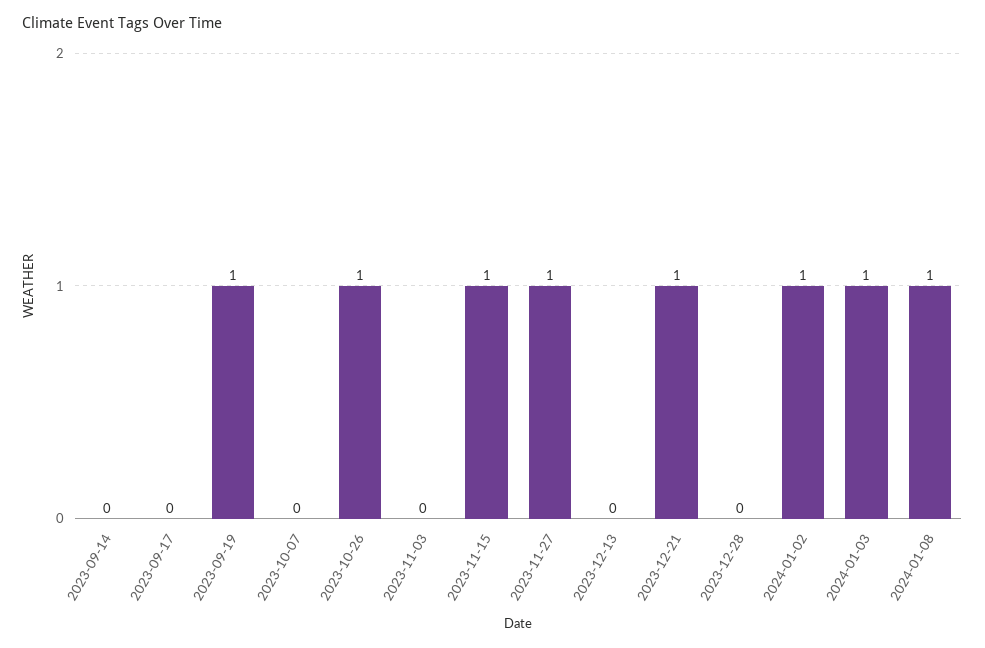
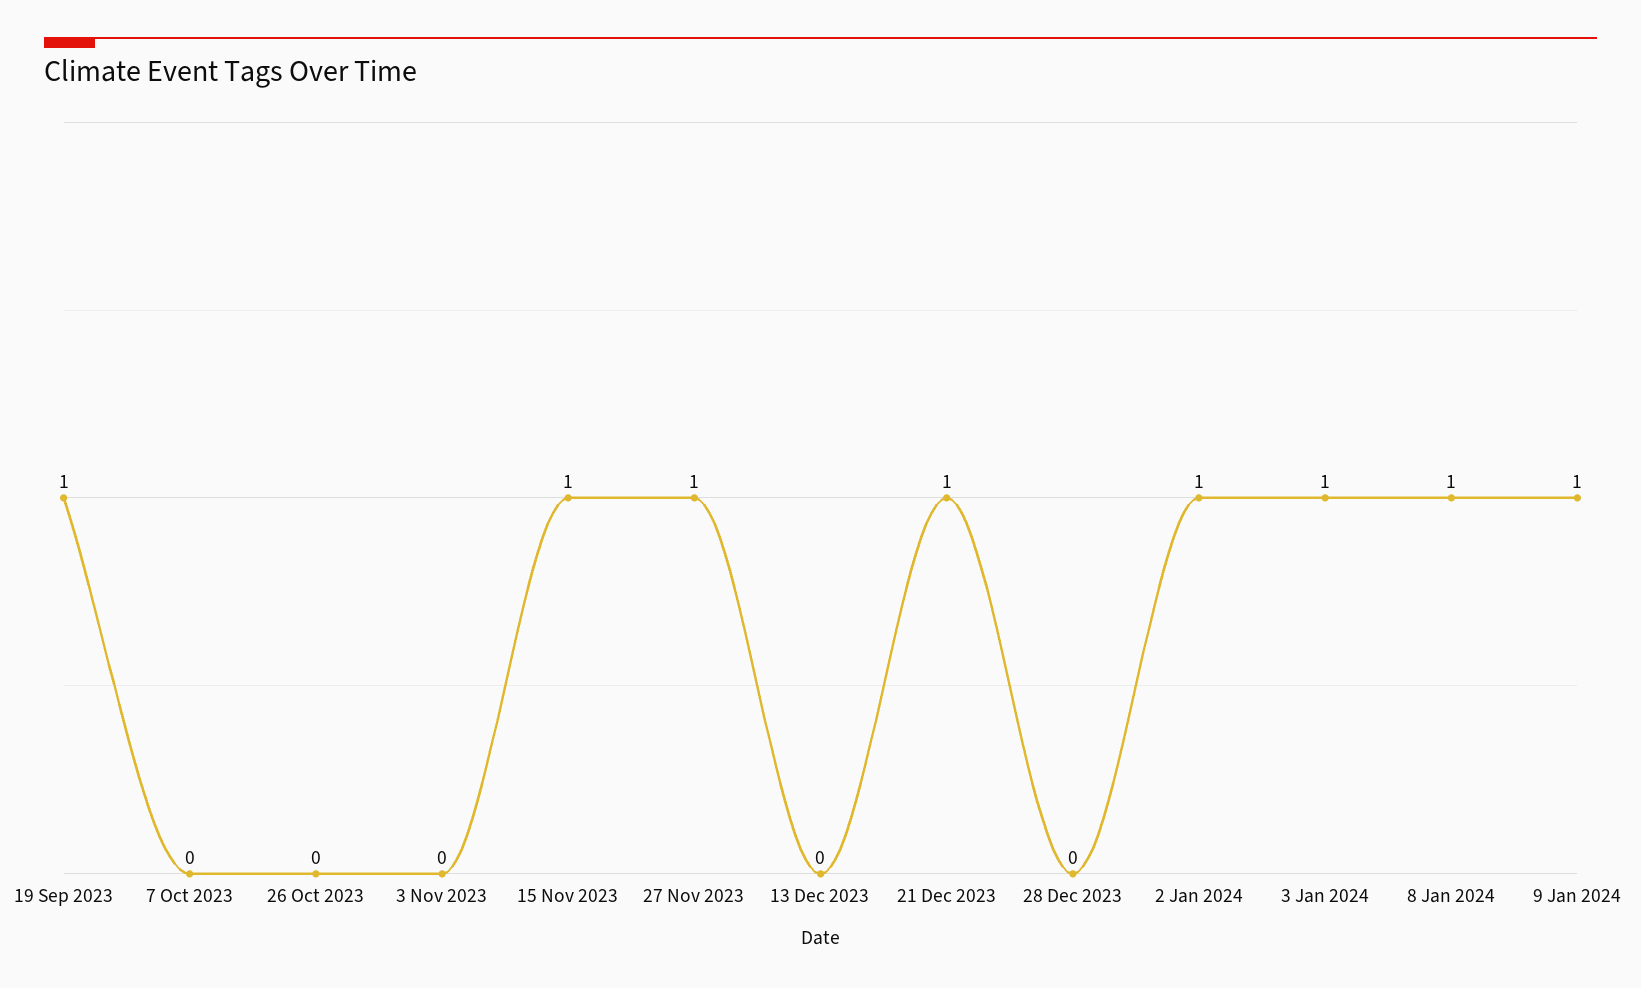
2023-09-14: 0 -> none
2023-09-17: 0 -> none
2023-10-26: 1 -> 0
9 Jan 2024: none -> 1

